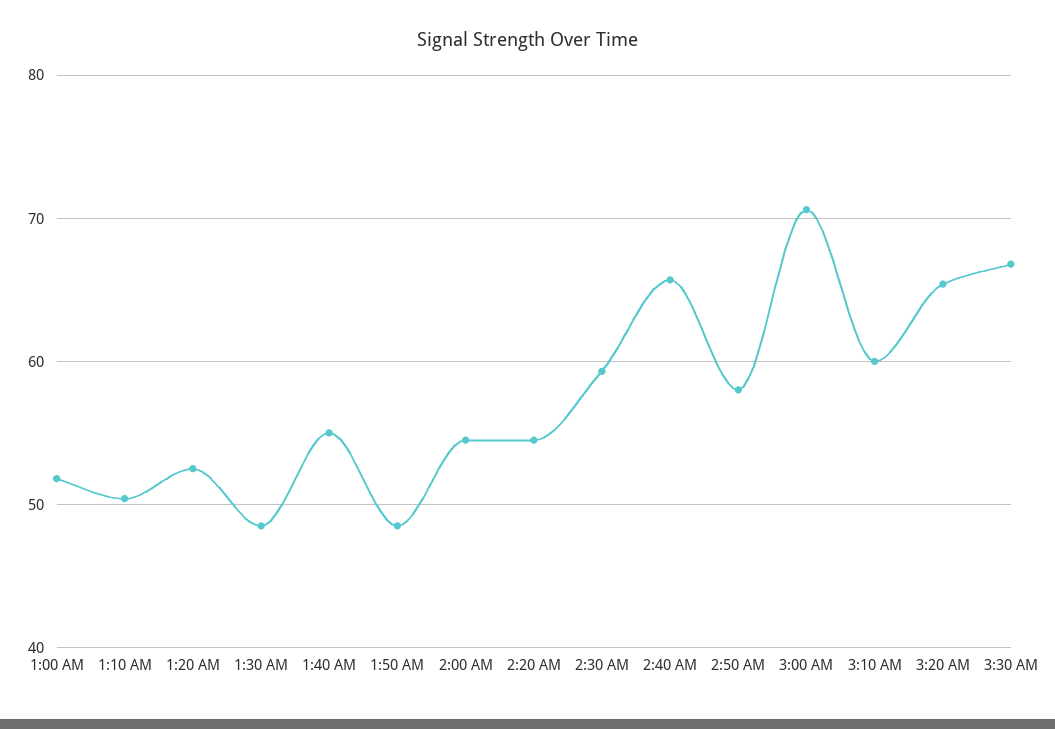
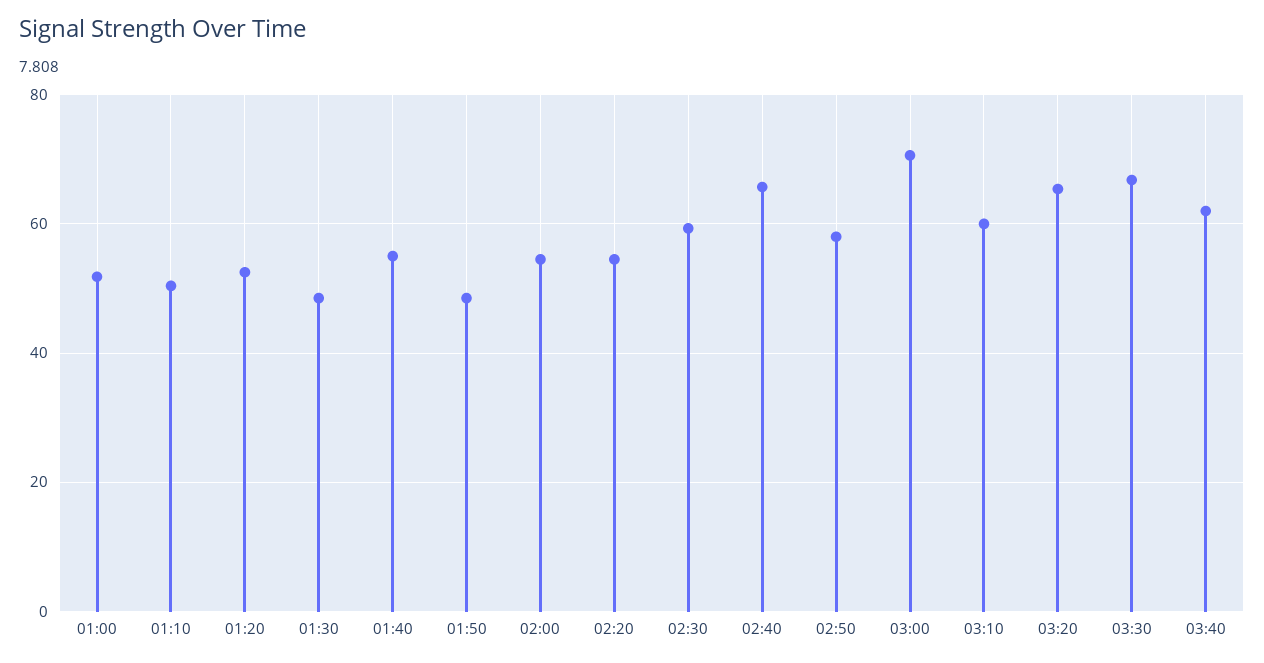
03:40: none -> 62

